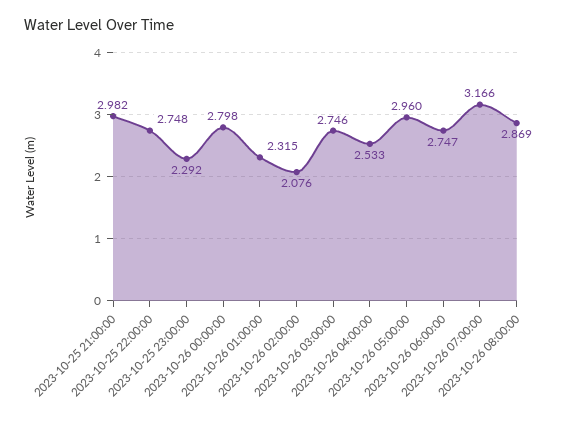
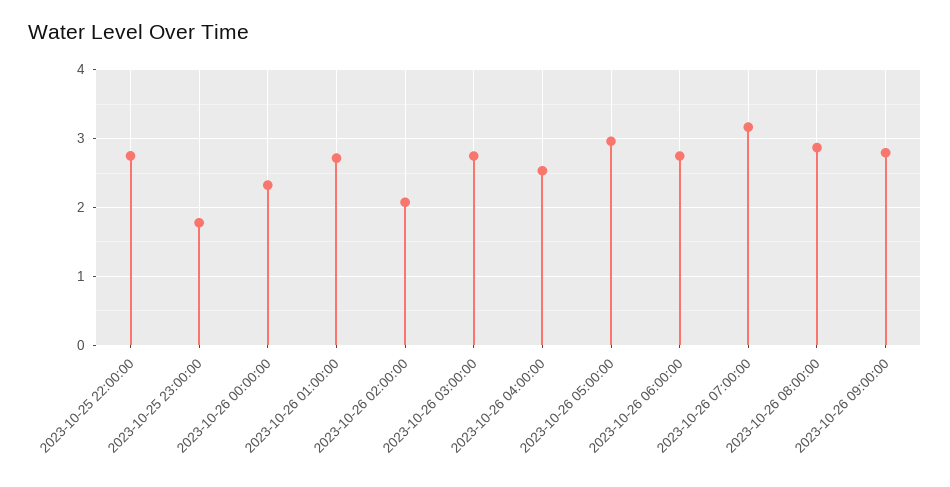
2023-10-25 21:00:00: 2.982 -> none
2023-10-25 23:00:00: 2.292 -> 1.8
2023-10-26 00:00:00: 2.798 -> 2.3
2023-10-26 01:00:00: 2.315 -> 2.7
2023-10-26 09:00:00: none -> 2.8

